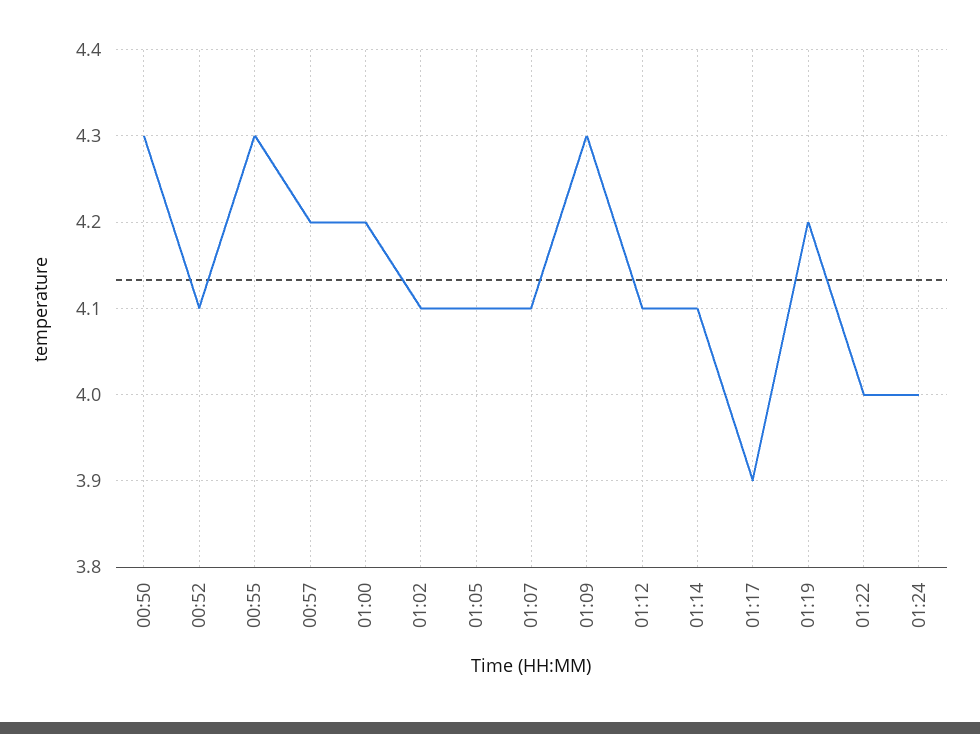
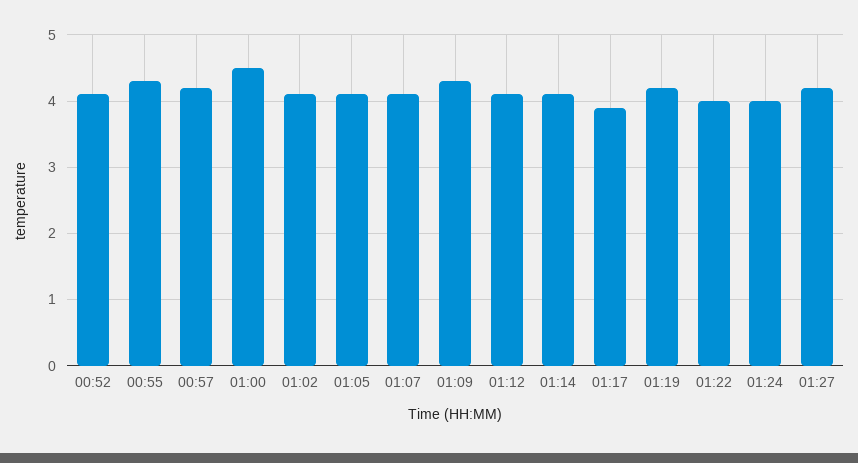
00:50: 4.3 -> none
01:00: 4.2 -> 4.5
01:27: none -> 4.2

